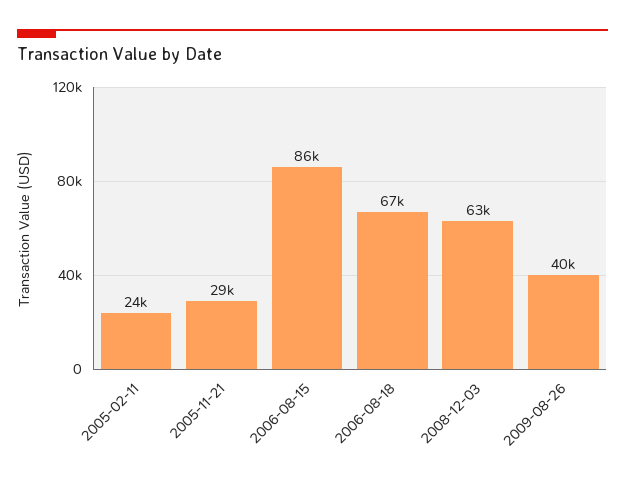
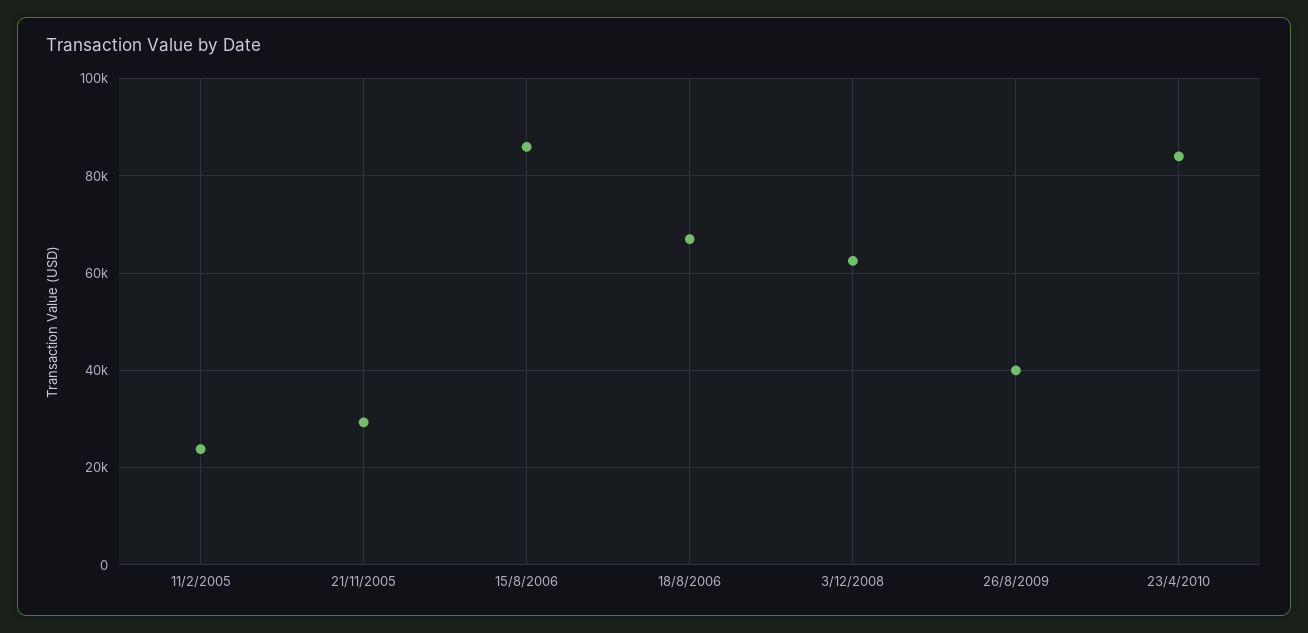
23/4/2010: none -> 84000

